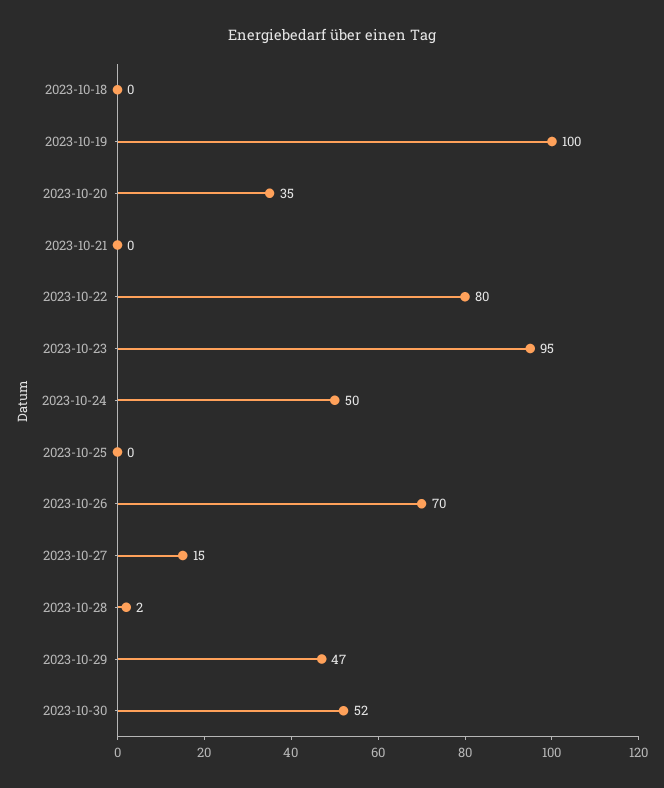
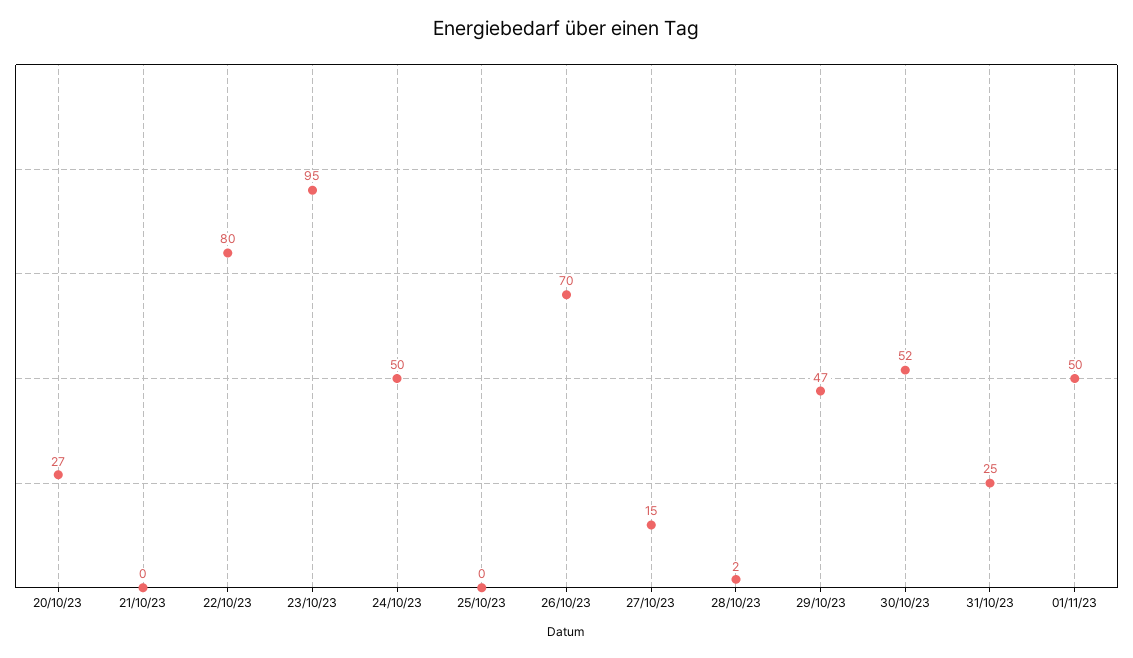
2023-10-18: 0 -> none
2023-10-19: 100 -> none
2023-10-20: 35 -> 27
31/10/23: none -> 25
01/11/23: none -> 50

